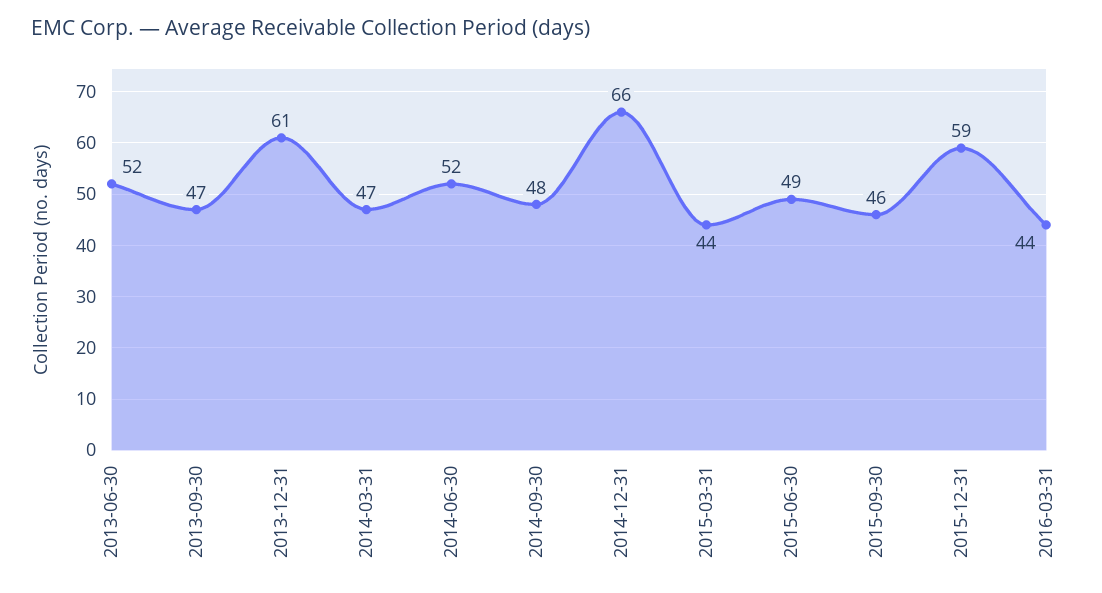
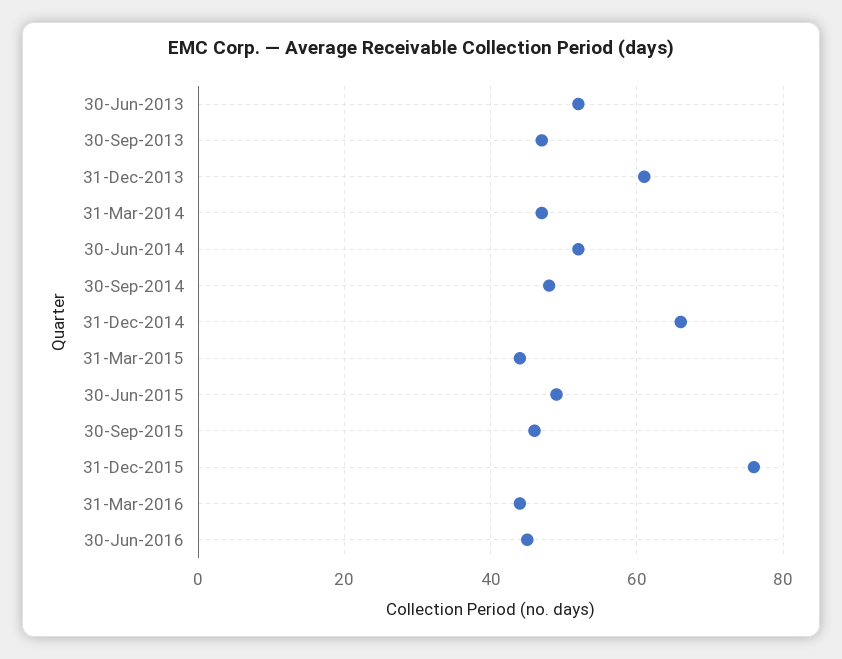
2015-12-31: 59 -> 75
30-Jun-2016: none -> 45

